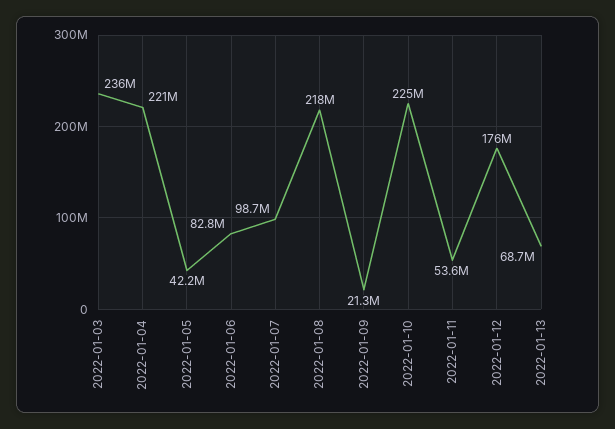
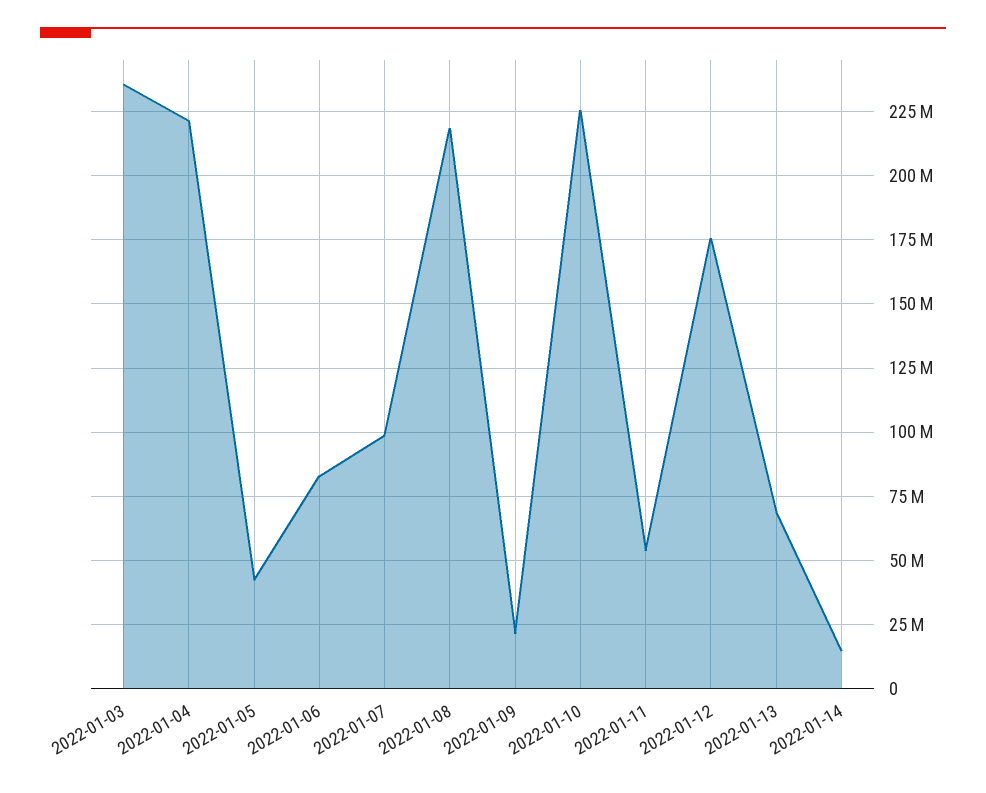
2022-01-14: none -> 15000000

